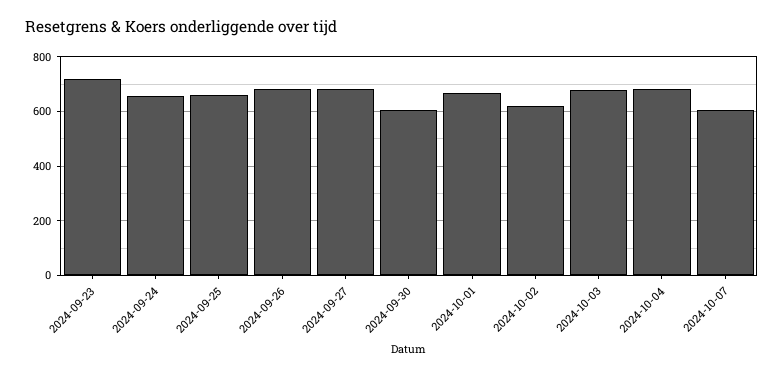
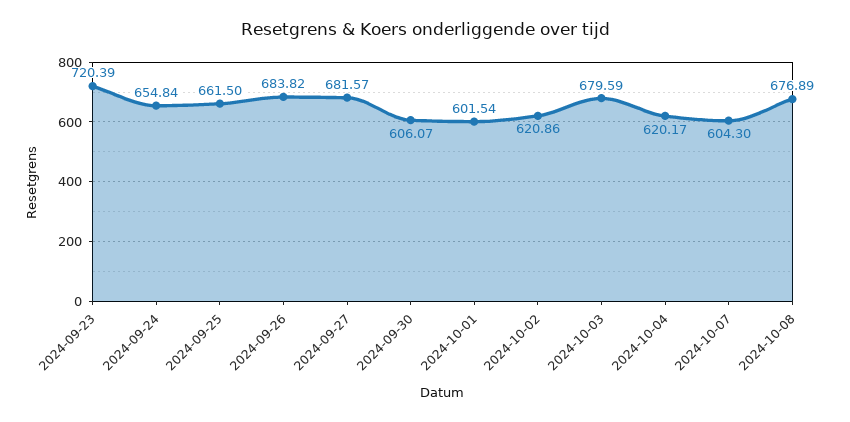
2024-10-01: 675 -> 601.54
2024-10-04: 675 -> 620.17
2024-10-08: none -> 676.89

